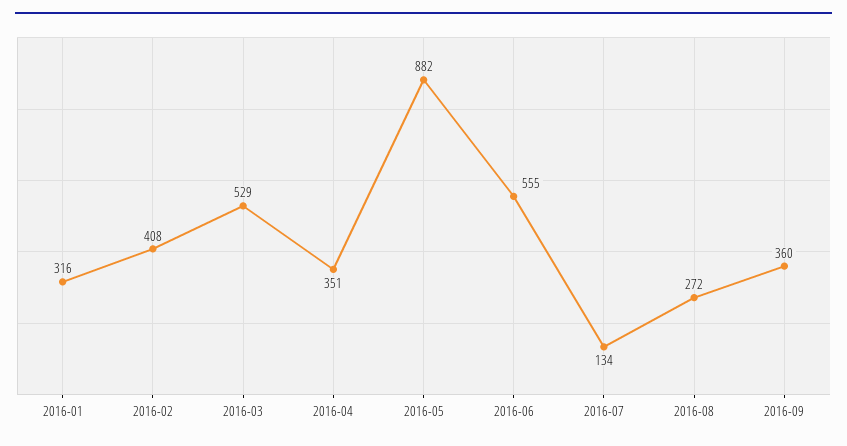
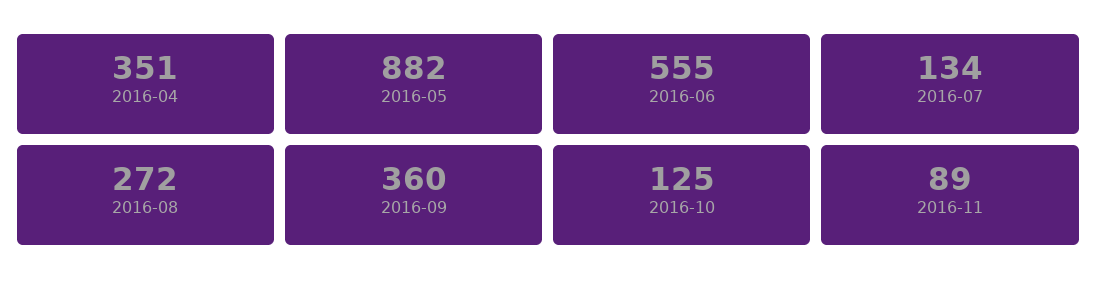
2016-01: 316 -> none
2016-02: 408 -> none
2016-03: 529 -> none
2016-10: none -> 125
2016-11: none -> 89

